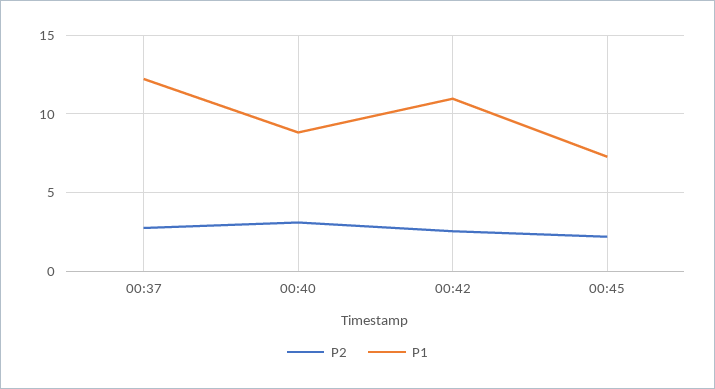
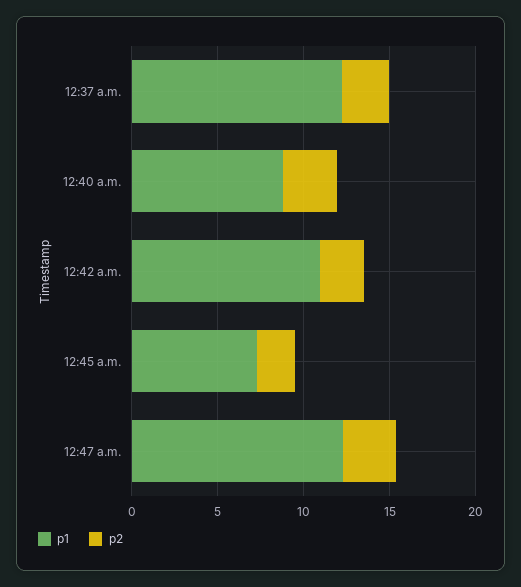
P1, 12:47 a.m.: none -> 12
P2, 12:47 a.m.: none -> 3

